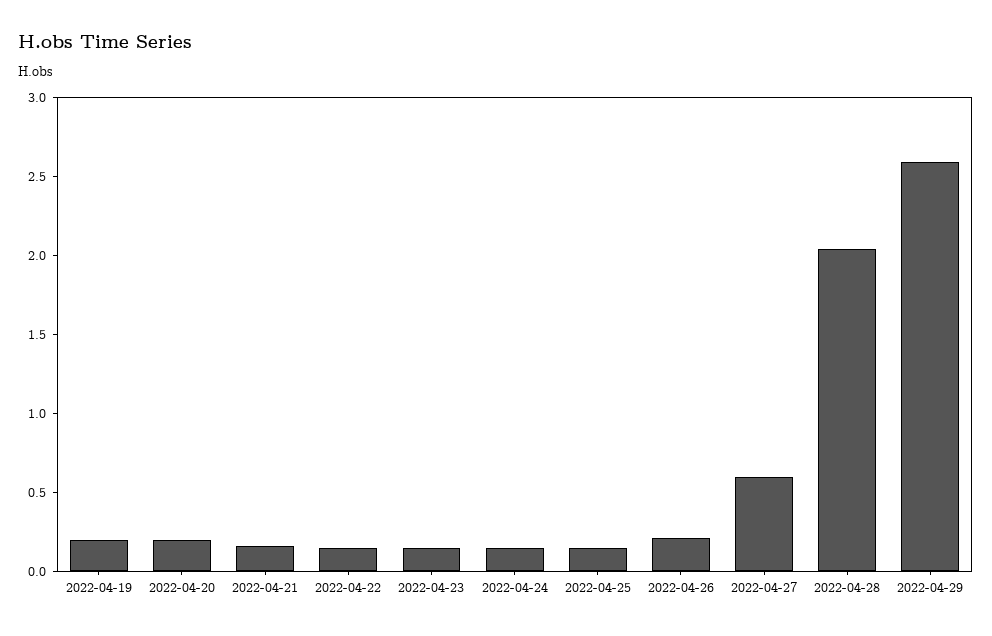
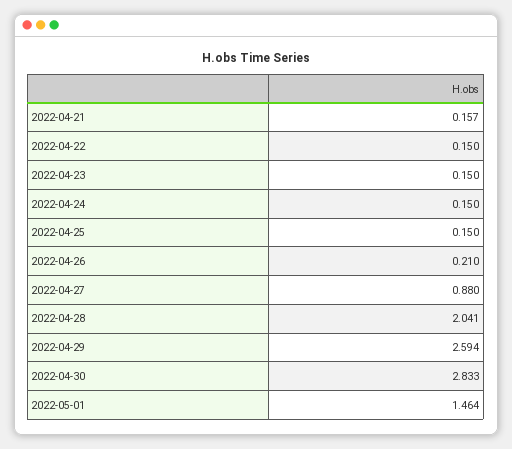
2022-04-19: 0.2 -> none
2022-04-20: 0.2 -> none
2022-04-27: 0.6 -> 0.88
2022-04-30: none -> 2.833
2022-05-01: none -> 1.464

